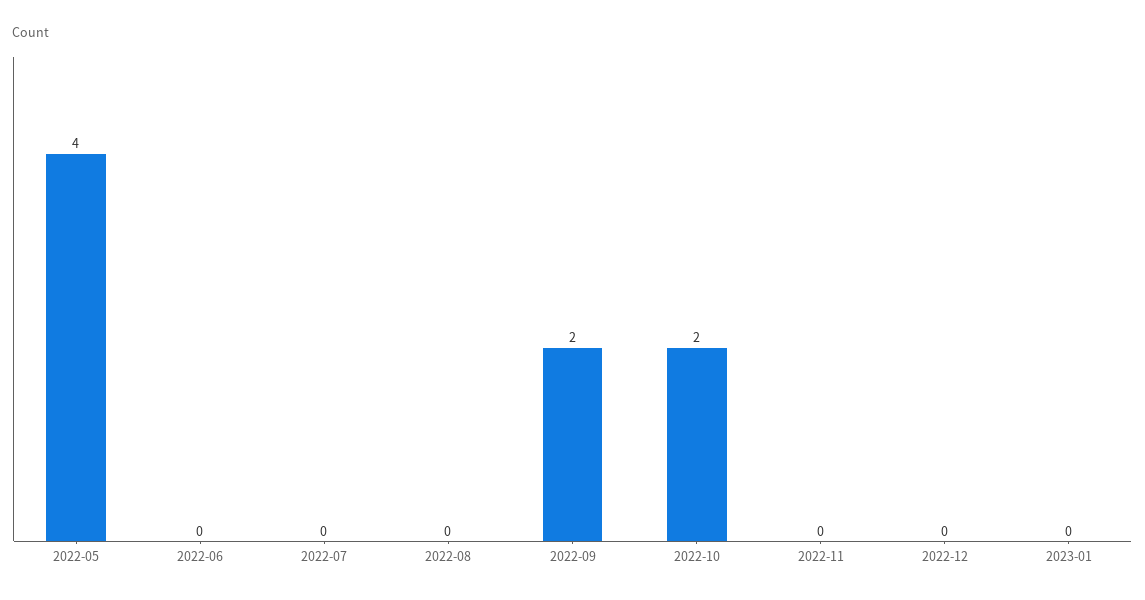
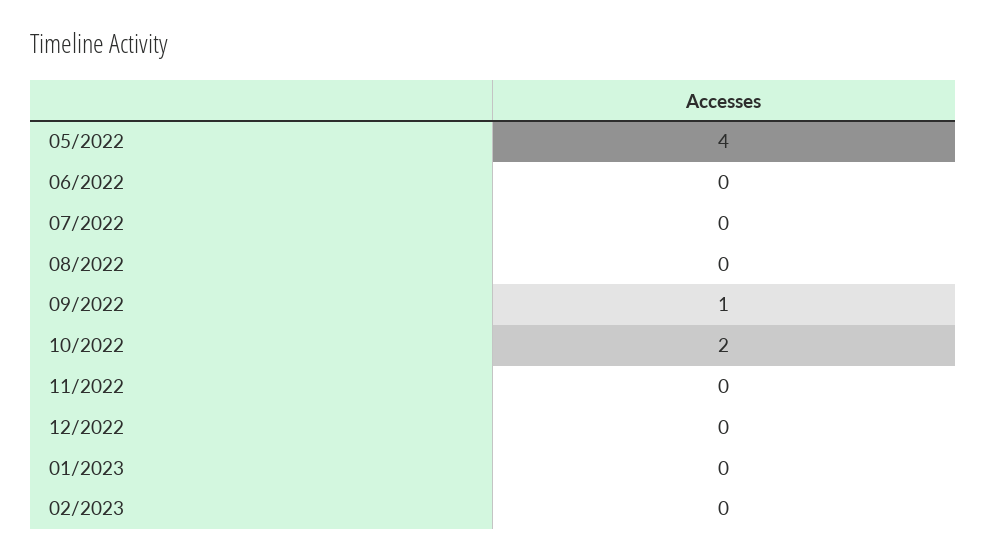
2022-09: 2 -> 1
02/2023: none -> 0

